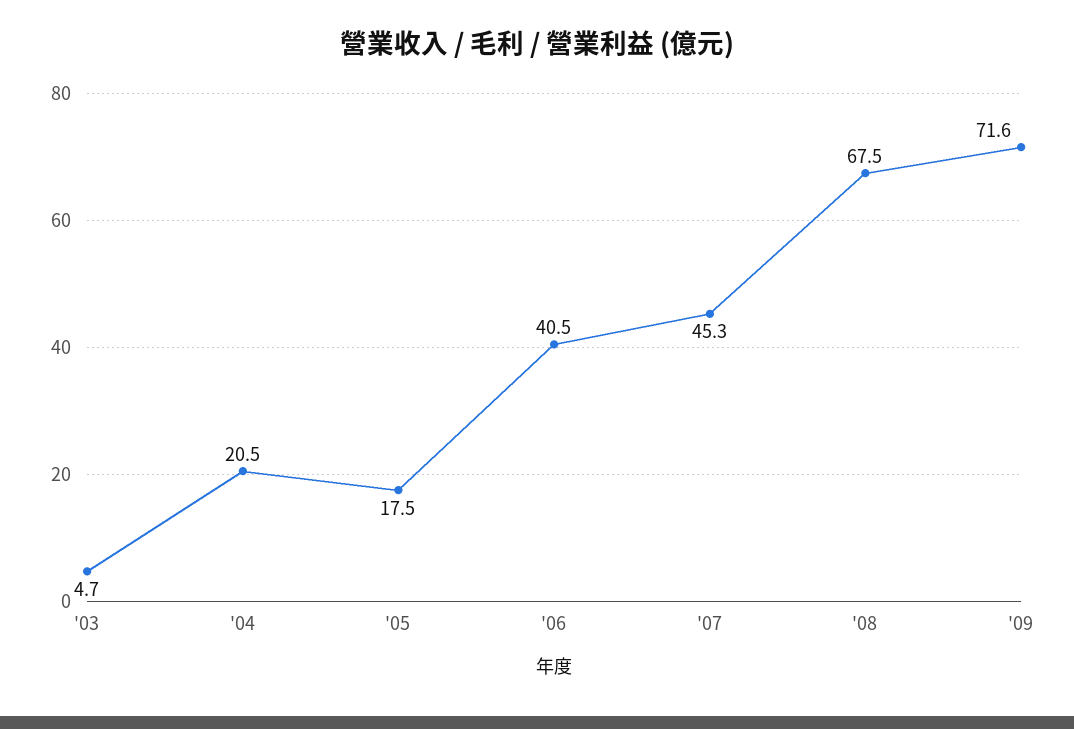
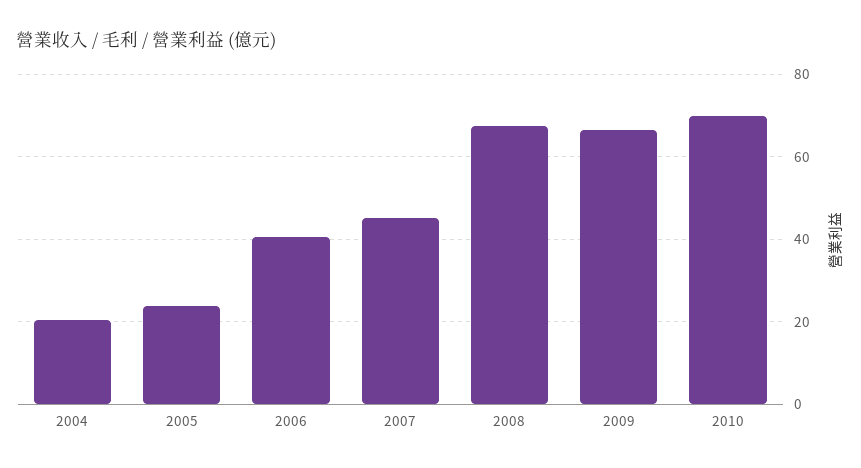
'03: 4.7 -> none
'05: 17.5 -> 24
'09: 71.6 -> 66
2010: none -> 70

